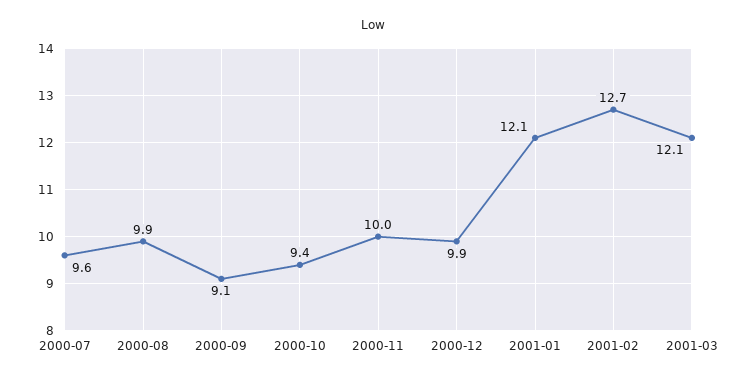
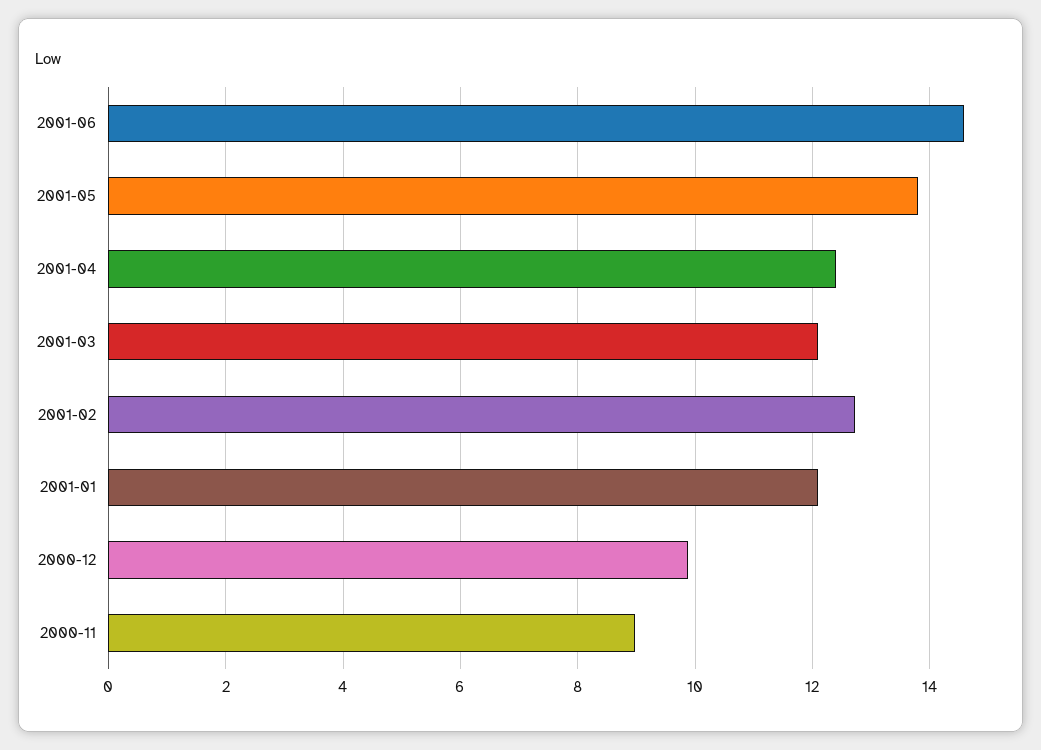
2000-07: 9.6 -> none
2000-08: 9.9 -> none
2000-09: 9.1 -> none
2000-10: 9.4 -> none
2000-11: 10 -> 9
2001-06: none -> 14.6
2001-05: none -> 13.8
2001-04: none -> 12.4

